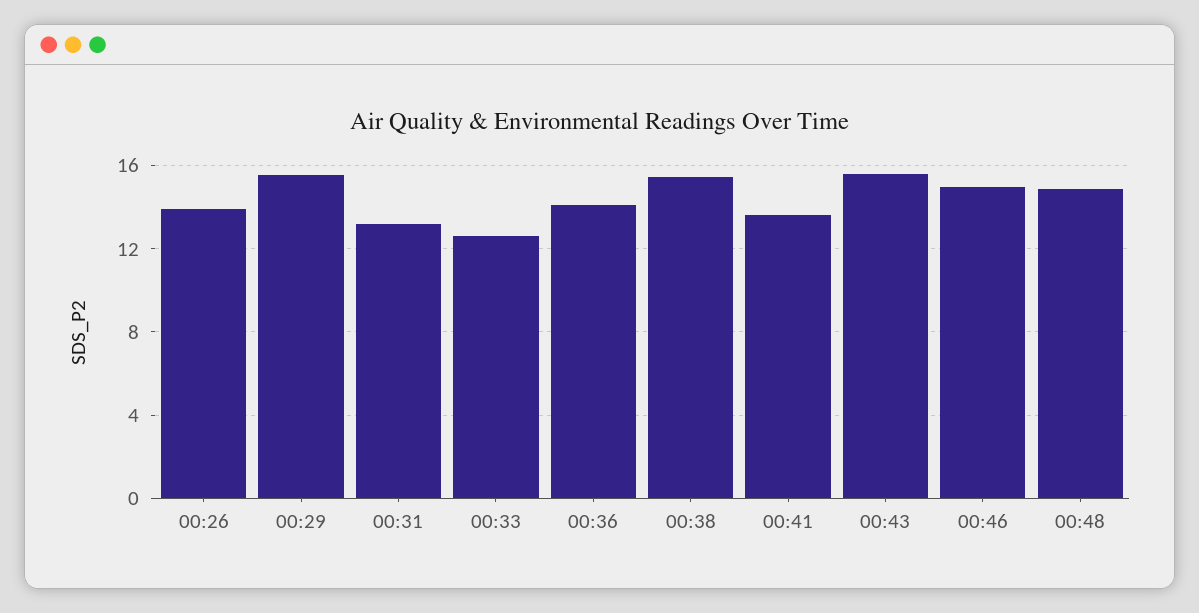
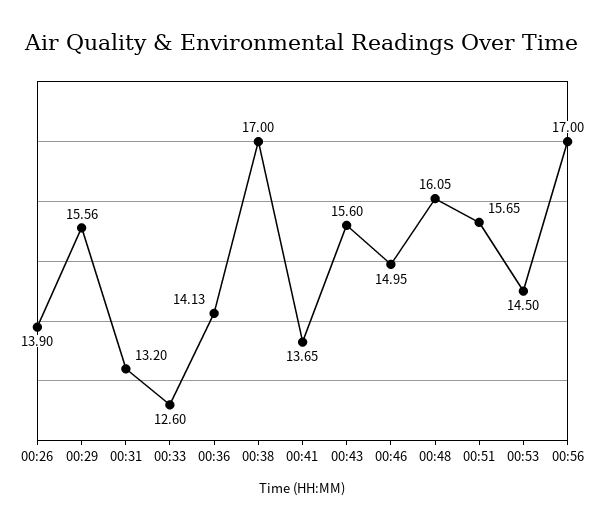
00:38: 15.5 -> 17
00:48: 15 -> 16.05
00:51: none -> 15.65
00:53: none -> 14.5
00:56: none -> 17

